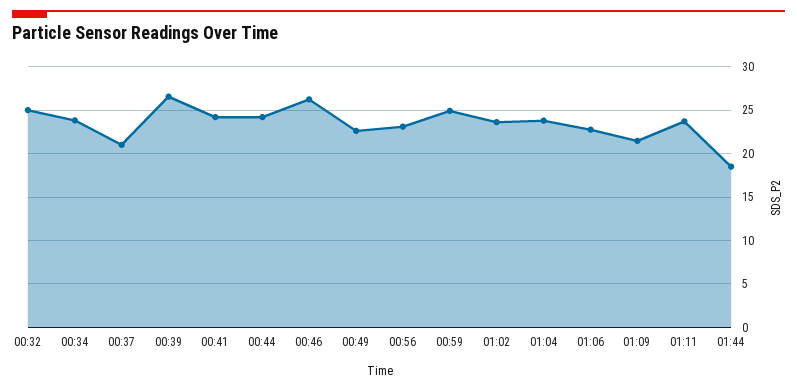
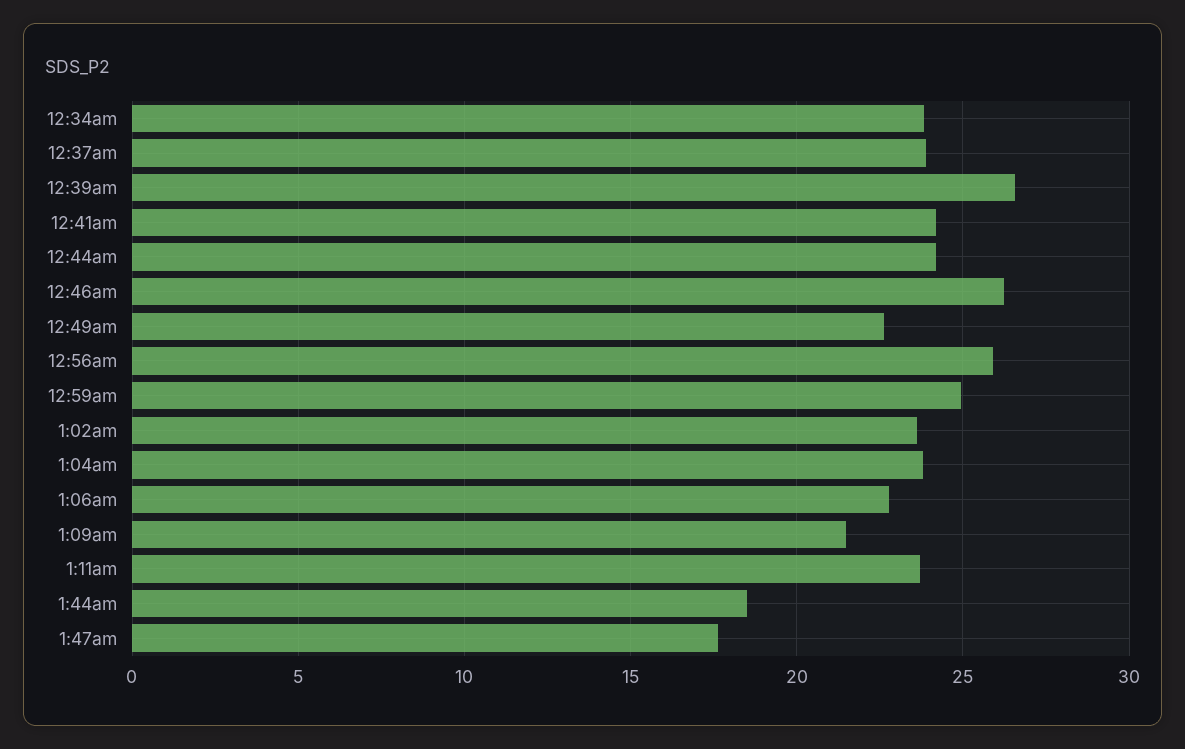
00:32: 25 -> none
00:37: 21 -> 24
00:56: 23 -> 26
1:47am: none -> 17.5

